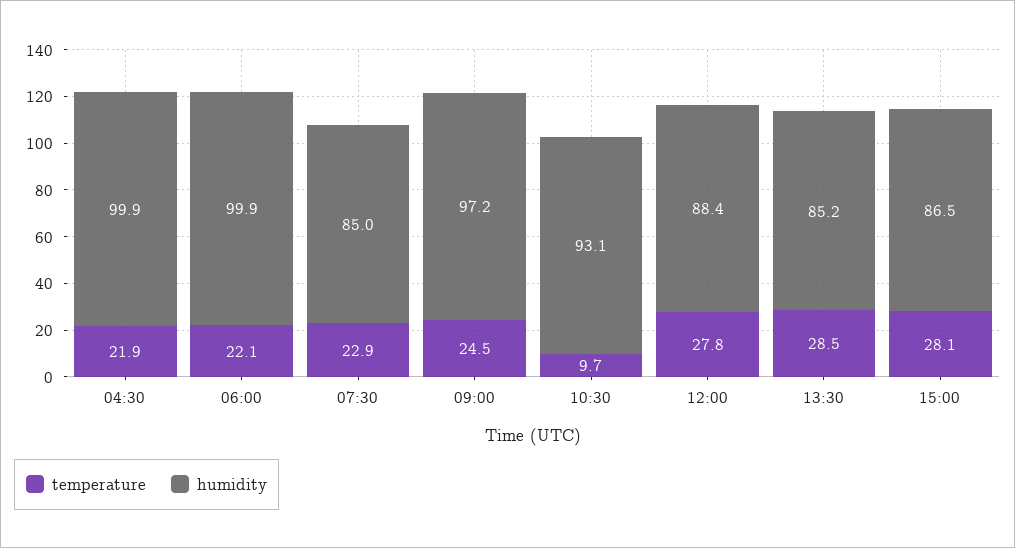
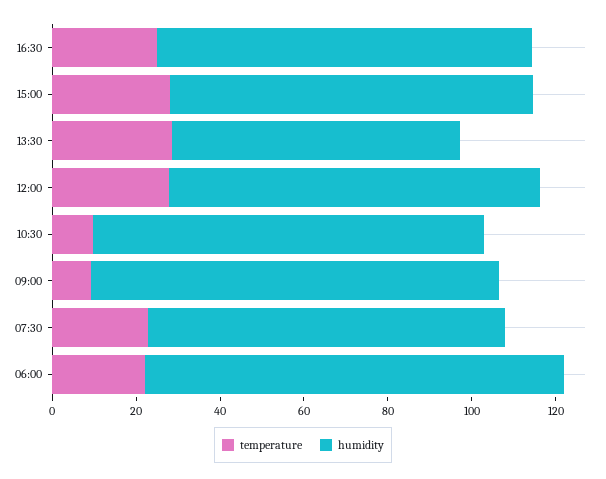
temperature, 04:30: 21.9 -> none
humidity, 04:30: 99.9 -> none
temperature, 09:00: 24.5 -> 10
humidity, 13:30: 85.2 -> 70
temperature, 16:30: none -> 25
humidity, 16:30: none -> 90

